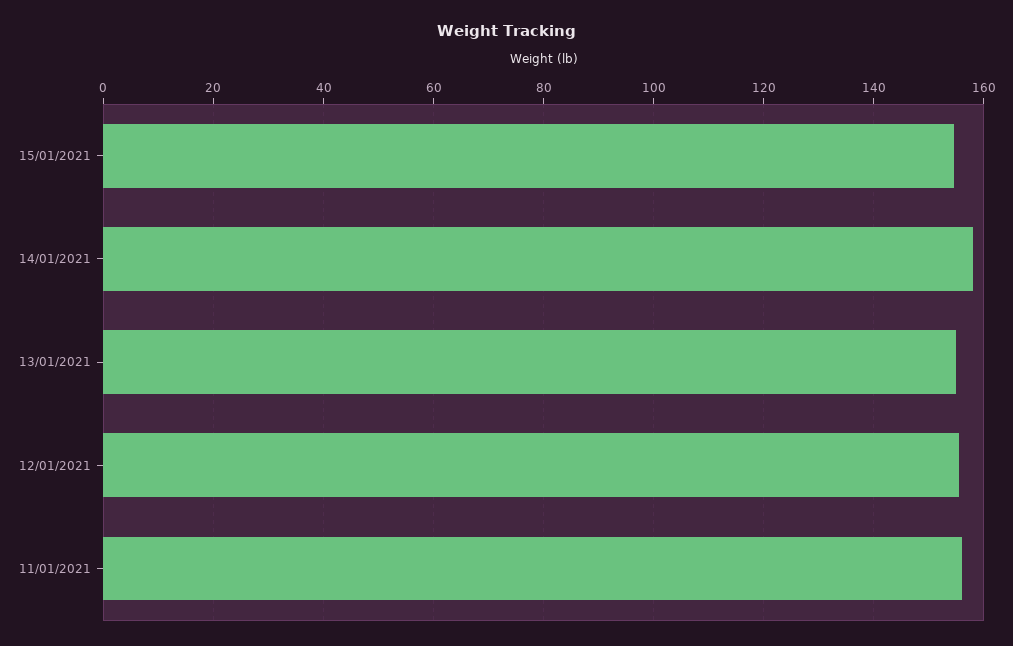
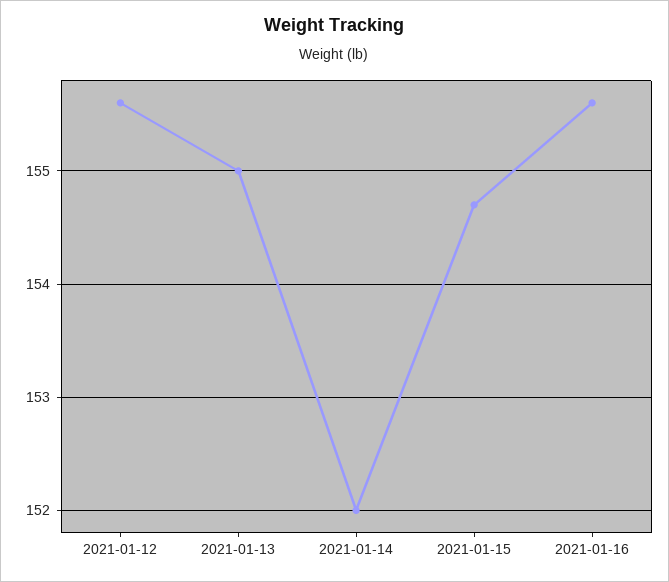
14/01/2021: 158 -> 152
11/01/2021: 156 -> none
2021-01-16: none -> 155.6

